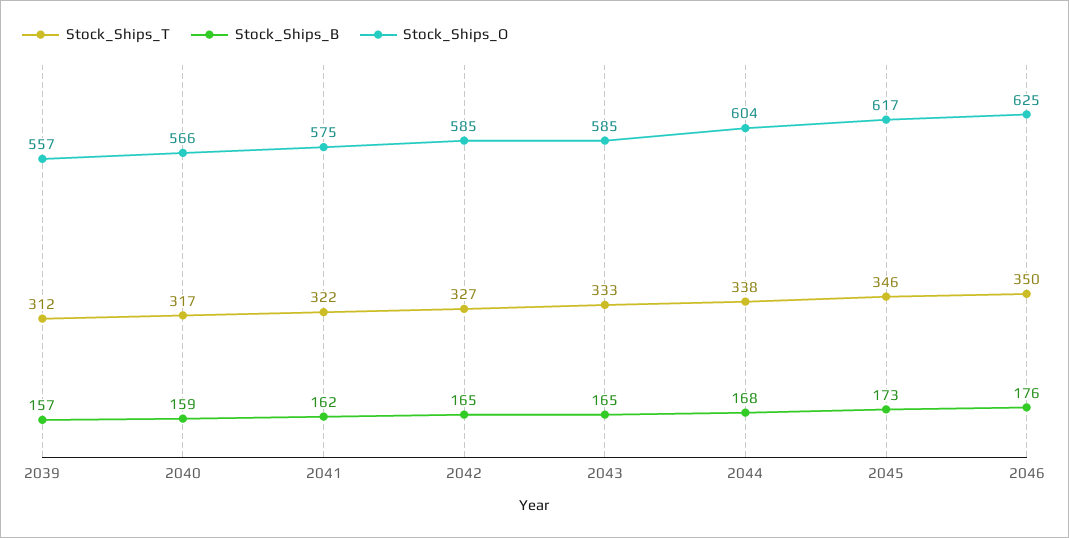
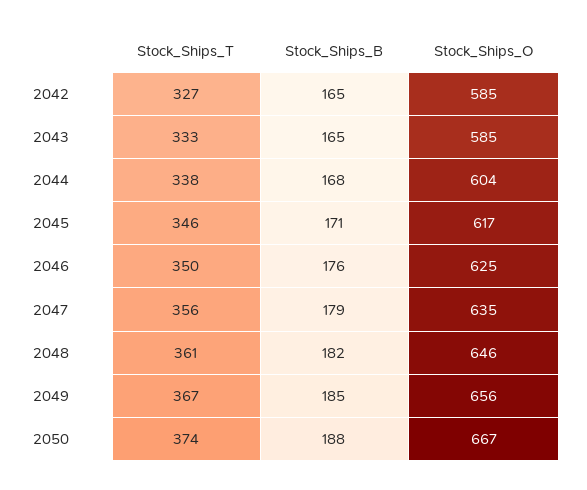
Stock_Ships_T, 2039: 312 -> none
Stock_Ships_B, 2039: 157 -> none
Stock_Ships_O, 2039: 557 -> none
Stock_Ships_T, 2040: 317 -> none
Stock_Ships_B, 2040: 159 -> none
Stock_Ships_O, 2040: 566 -> none
Stock_Ships_T, 2041: 322 -> none
Stock_Ships_B, 2041: 162 -> none
Stock_Ships_O, 2041: 575 -> none
Stock_Ships_B, 2045: 173 -> 171
Stock_Ships_T, 2047: none -> 356
Stock_Ships_B, 2047: none -> 179
Stock_Ships_O, 2047: none -> 635
Stock_Ships_T, 2048: none -> 361
Stock_Ships_B, 2048: none -> 182
Stock_Ships_O, 2048: none -> 646
Stock_Ships_T, 2049: none -> 367
Stock_Ships_B, 2049: none -> 185
Stock_Ships_O, 2049: none -> 656
Stock_Ships_T, 2050: none -> 374
Stock_Ships_B, 2050: none -> 188
Stock_Ships_O, 2050: none -> 667

